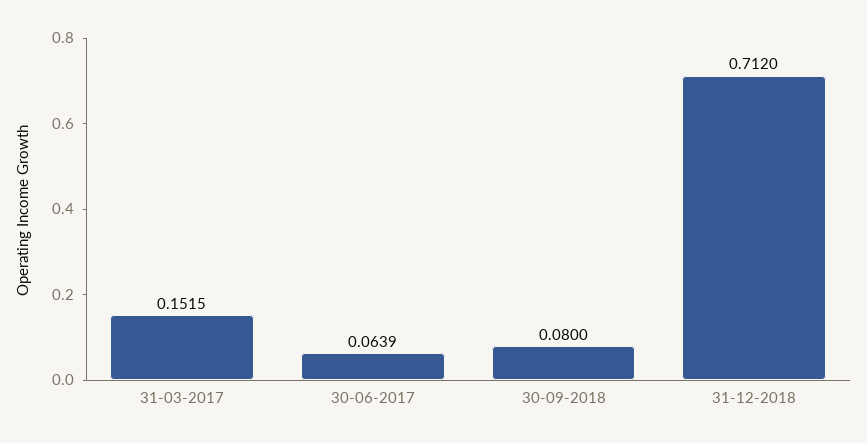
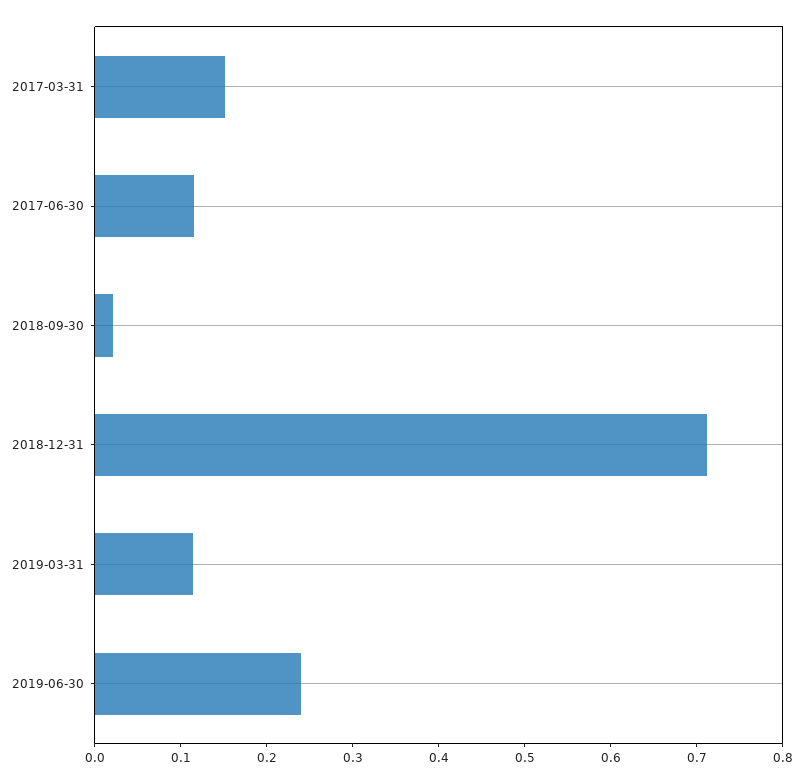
30-06-2017: 0.0639 -> 0.12
30-09-2018: 0.08 -> 0.02
2019-03-31: none -> 0.12
2019-06-30: none -> 0.24

